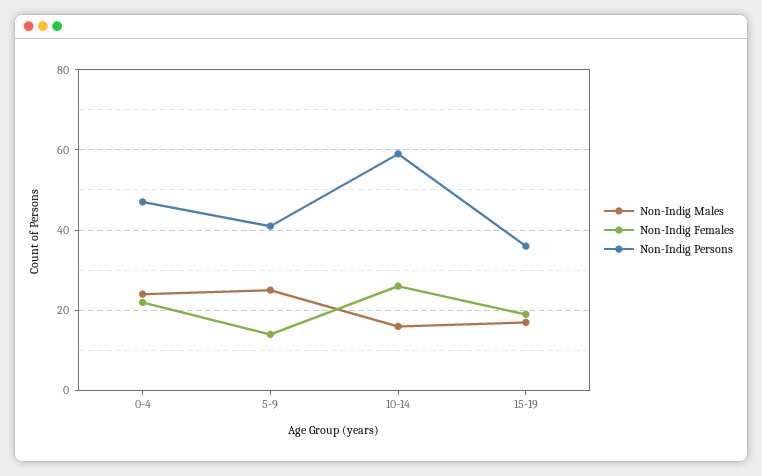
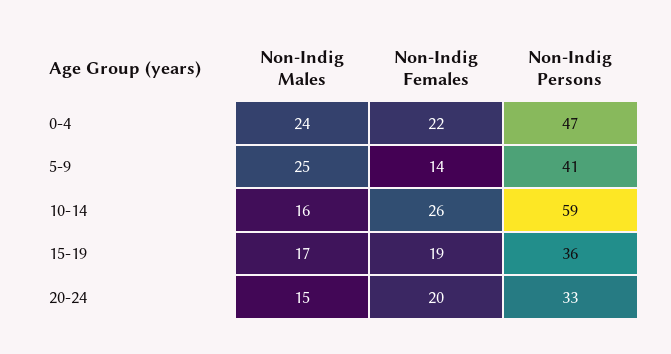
Non-Indig Males, 20-24: none -> 15
Non-Indig Females, 20-24: none -> 20
Non-Indig Persons, 20-24: none -> 33

